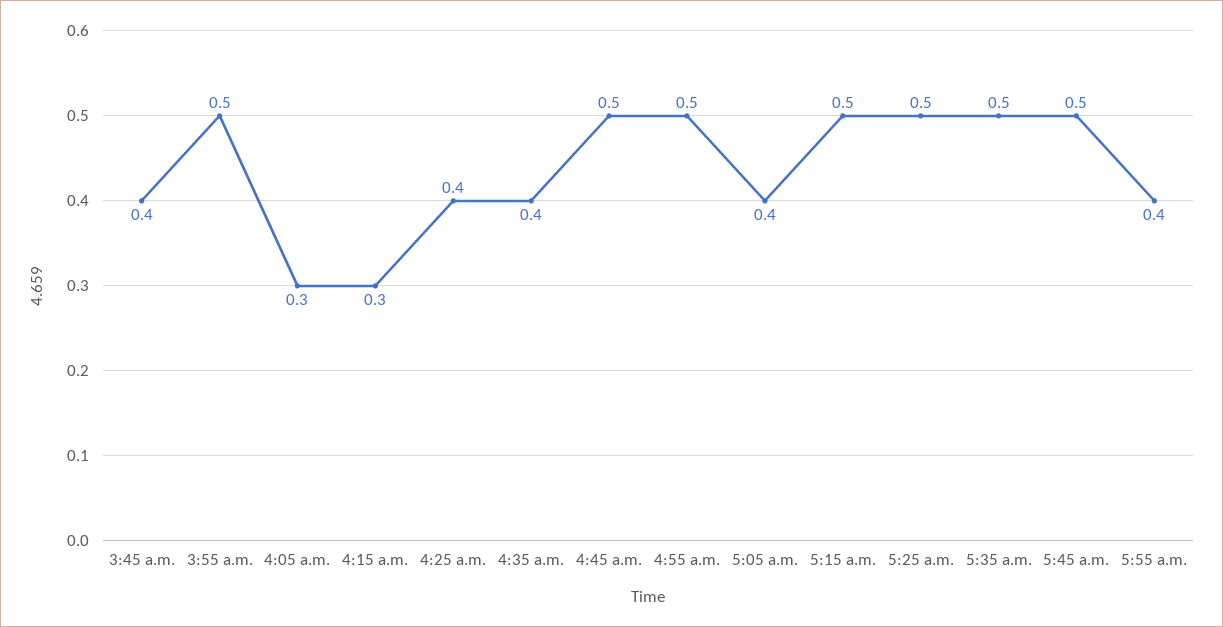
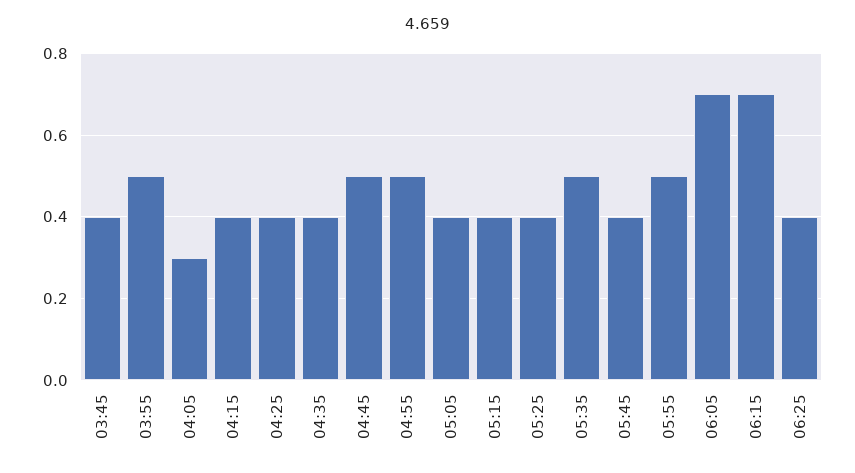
4:15 a.m.: 0.3 -> 0.4
5:15 a.m.: 0.5 -> 0.4
5:25 a.m.: 0.5 -> 0.4
5:45 a.m.: 0.5 -> 0.4
5:55 a.m.: 0.4 -> 0.5
06:05: none -> 0.7
06:15: none -> 0.7
06:25: none -> 0.4

